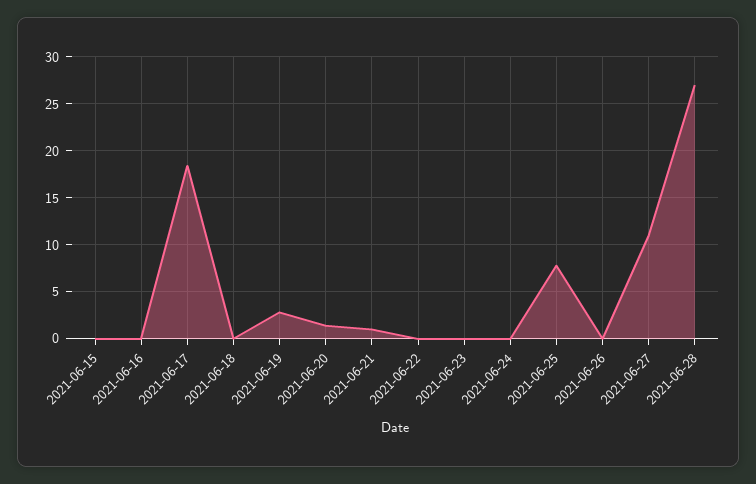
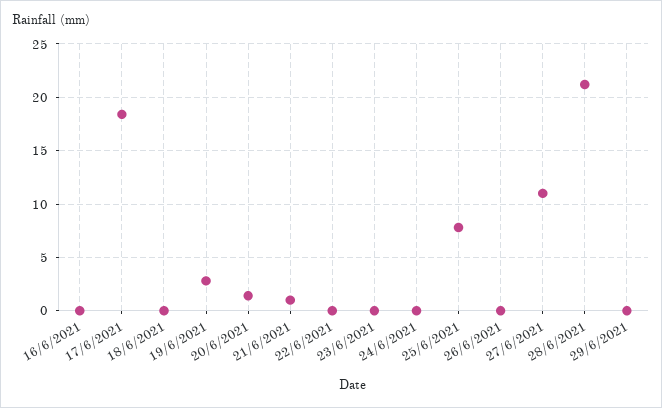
2021-06-15: 0 -> none
2021-06-28: 27 -> 21
29/6/2021: none -> 0

